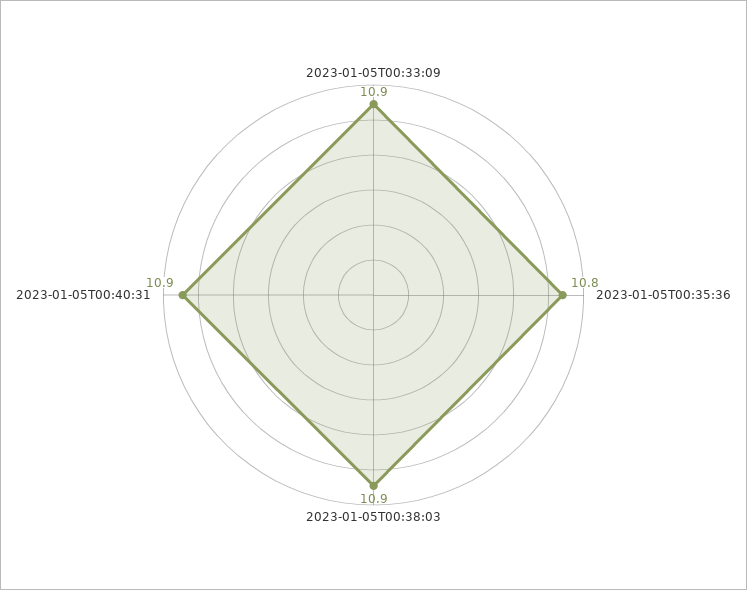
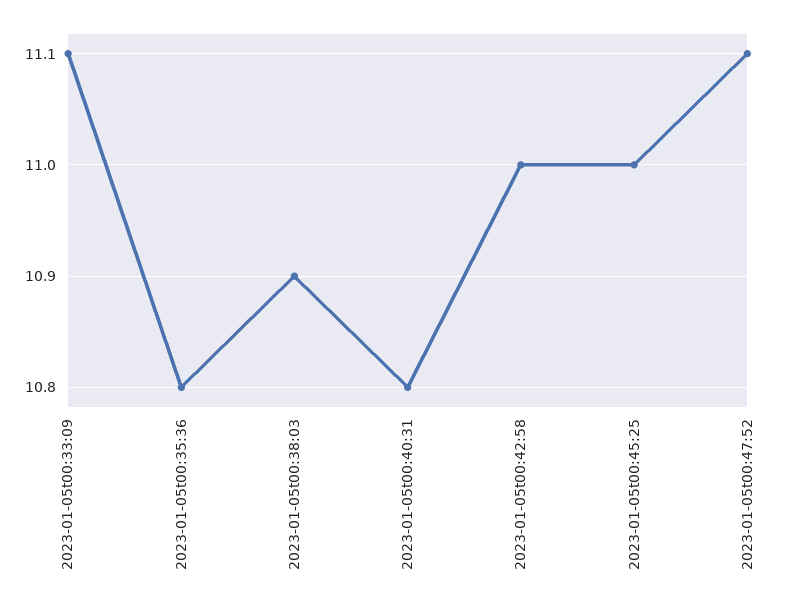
2023-01-05T00:33:09: 10.9 -> 11.1
2023-01-05T00:40:31: 10.9 -> 10.8
2023-01-05t00:42:58: none -> 11
2023-01-05t00:45:25: none -> 11
2023-01-05t00:47:52: none -> 11.1

